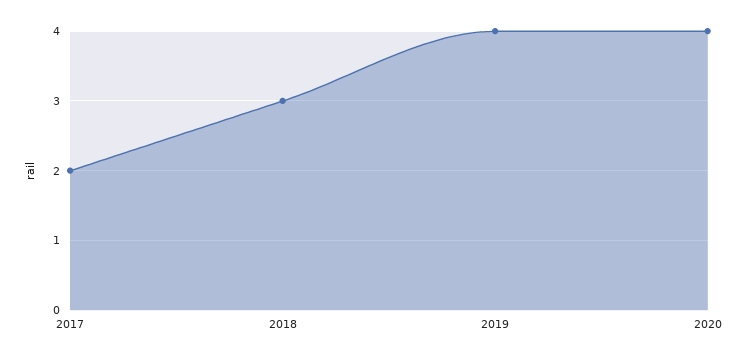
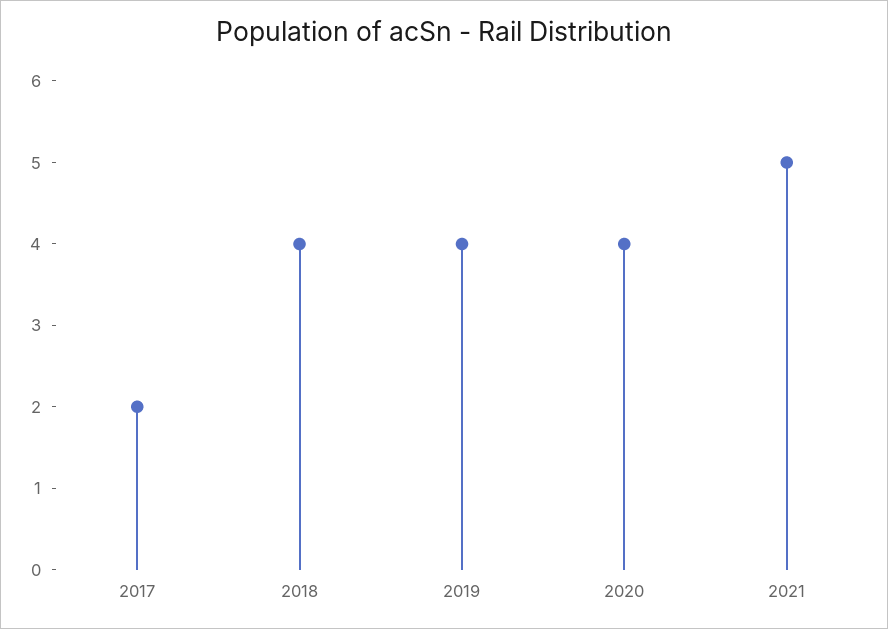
2018: 3 -> 4
2021: none -> 5

